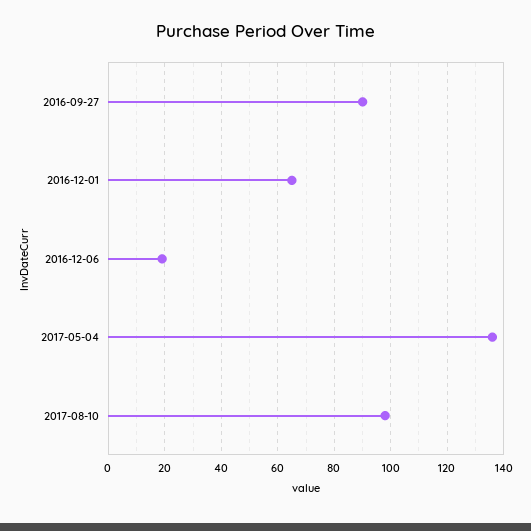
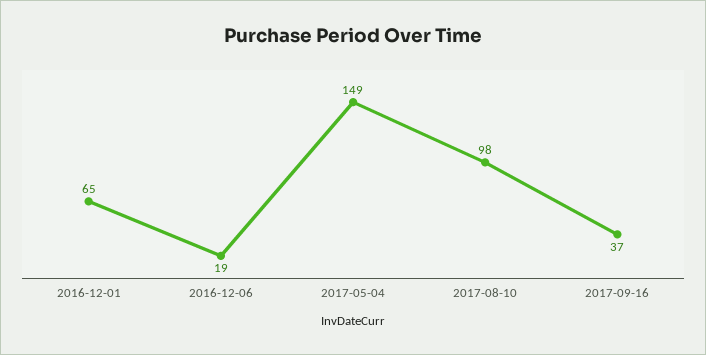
2016-09-27: 90 -> none
2017-05-04: 135 -> 149
2017-09-16: none -> 37

